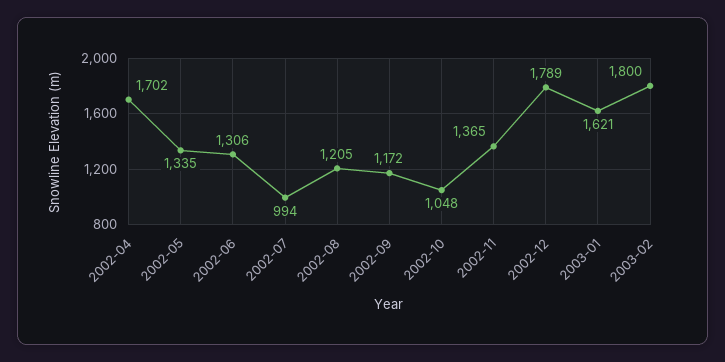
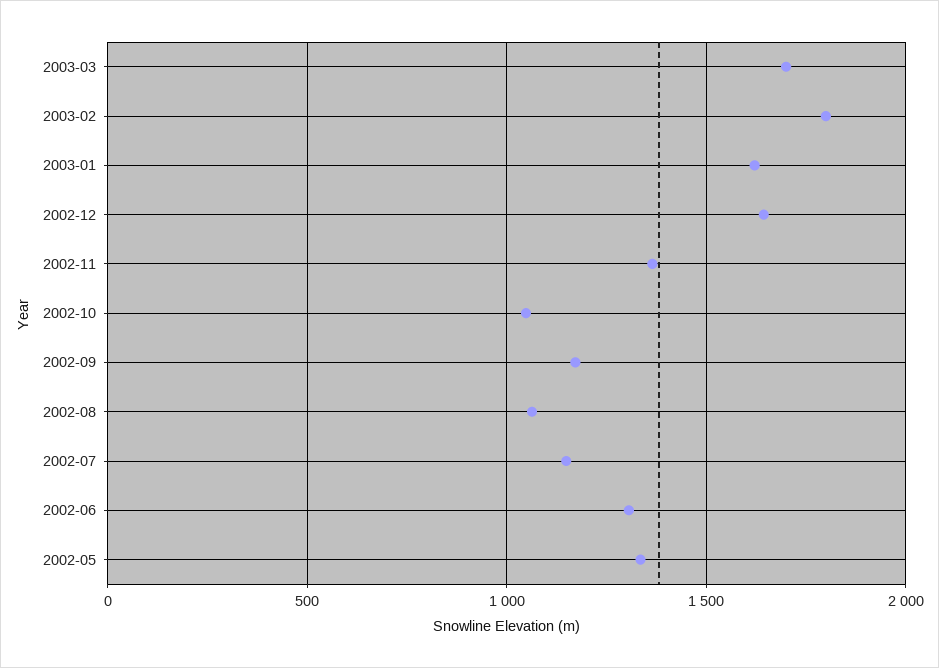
2002-04: 1702 -> none
2002-07: 994 -> 1150
2002-08: 1205 -> 1050
2002-12: 1789 -> 1650
2003-03: none -> 1700

